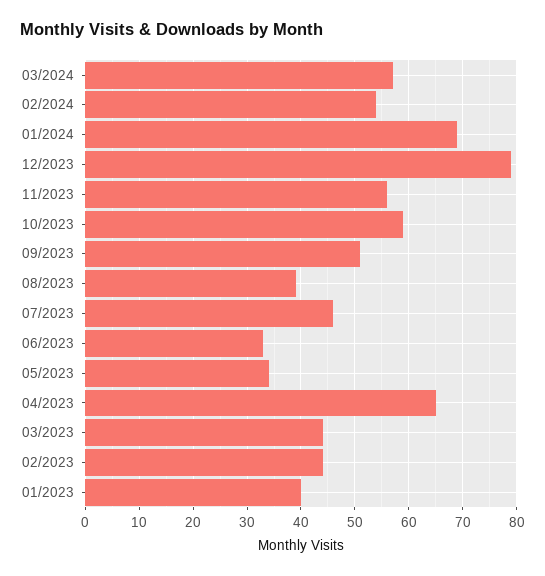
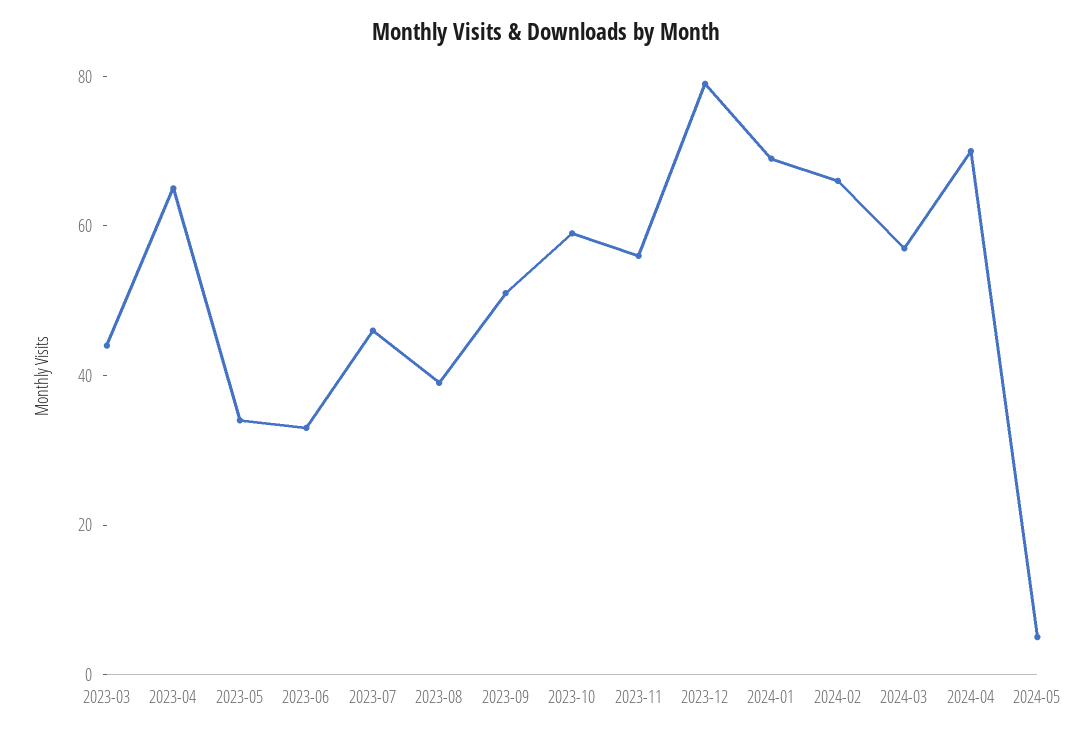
02/2024: 55 -> 65
02/2023: 45 -> none
01/2023: 40 -> none
2024-04: none -> 70
2024-05: none -> 5

